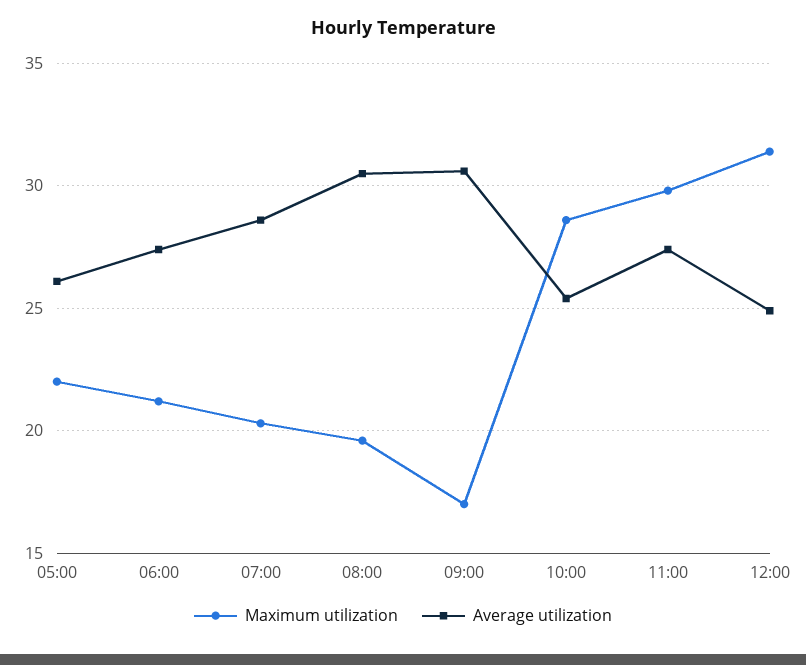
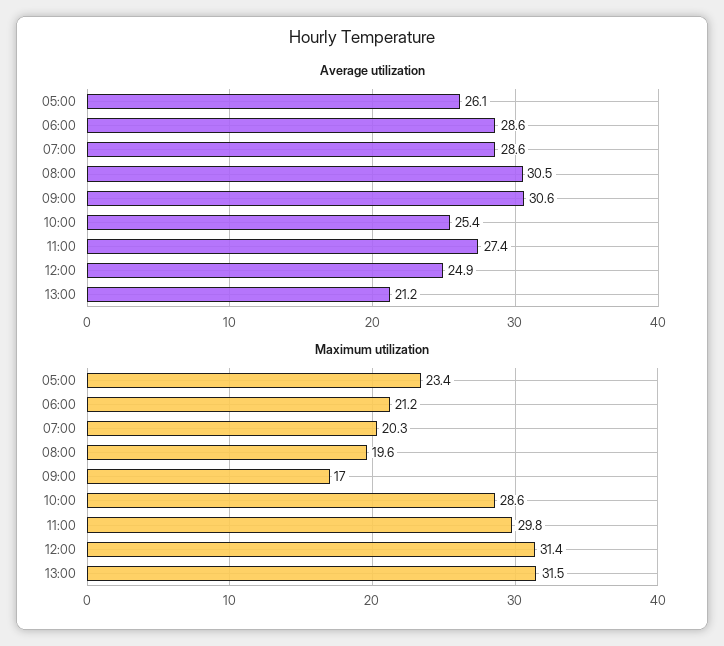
Maximum utilization, 05:00: 22 -> 23.4
Average utilization, 06:00: 27.5 -> 28.6
Average utilization, 13:00: none -> 21.2
Maximum utilization, 13:00: none -> 31.5

